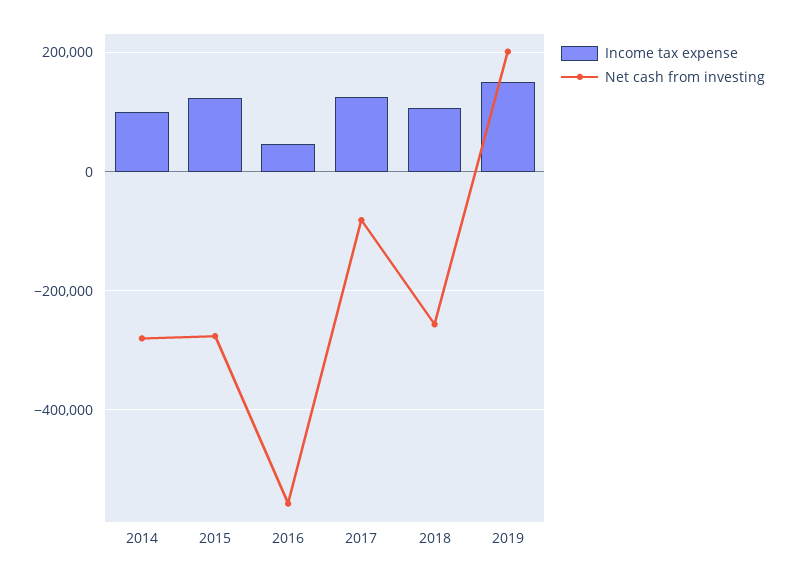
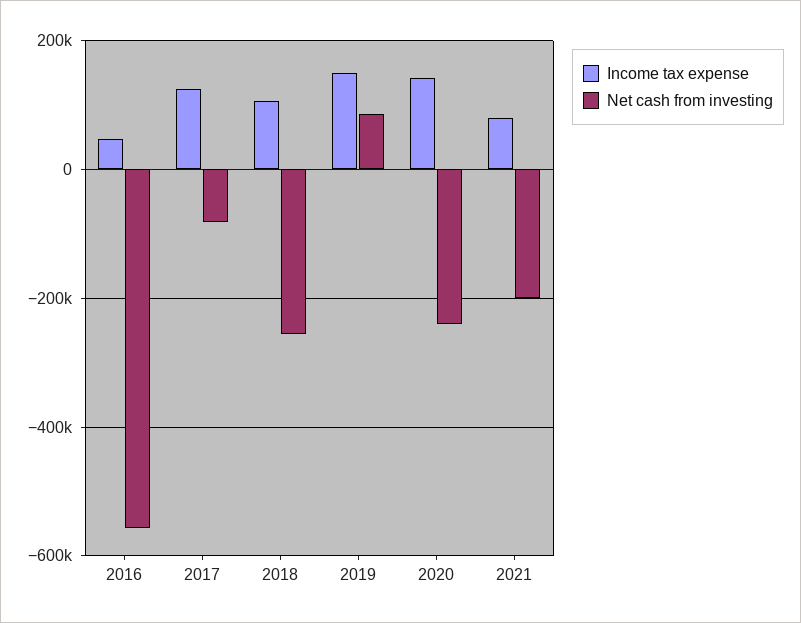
Income tax expense, 2014: 100000 -> none
Net cash from investing, 2014: -280000 -> none
Income tax expense, 2015: 120000 -> none
Net cash from investing, 2015: -280000 -> none
Net cash from investing, 2019: 200000 -> 80000
Income tax expense, 2020: none -> 140000
Net cash from investing, 2020: none -> -240000
Income tax expense, 2021: none -> 80000
Net cash from investing, 2021: none -> -200000

